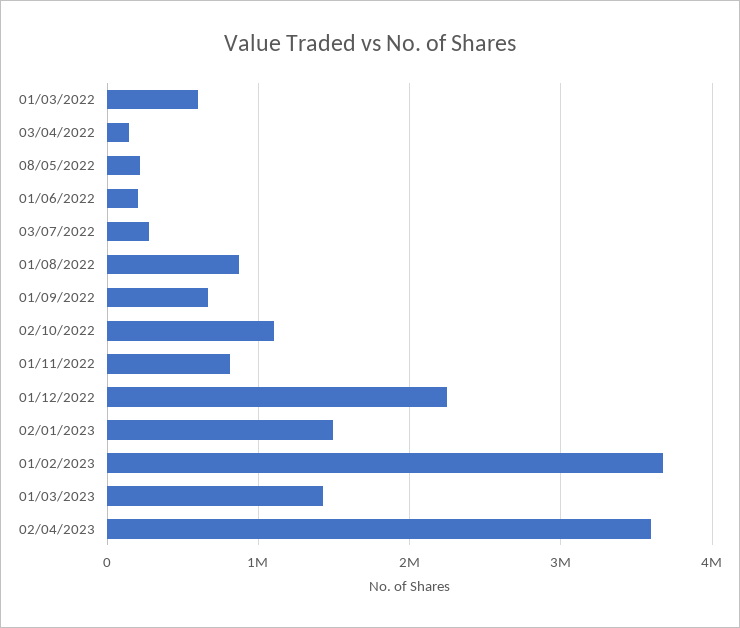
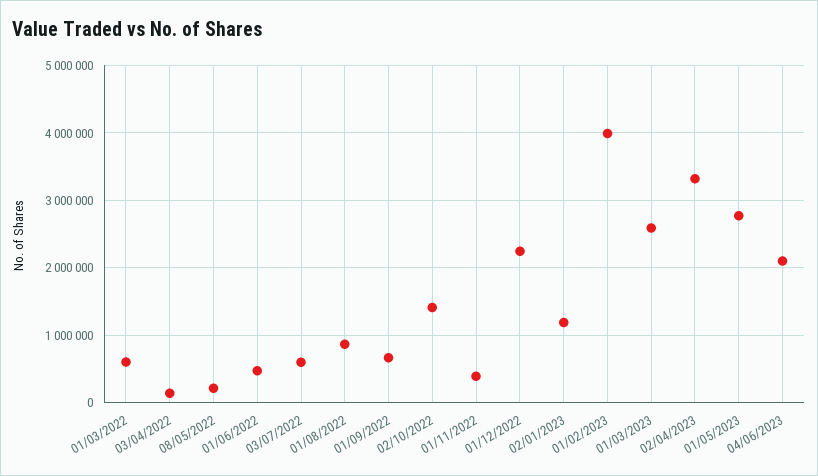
01/06/2022: 200000 -> 500000
03/07/2022: 300000 -> 600000
02/10/2022: 1100000 -> 1400000
01/11/2022: 800000 -> 400000
02/01/2023: 1500000 -> 1200000
01/02/2023: 3700000 -> 4000000
01/03/2023: 1400000 -> 2600000
02/04/2023: 3600000 -> 3300000
01/05/2023: none -> 2800000
04/06/2023: none -> 2100000

